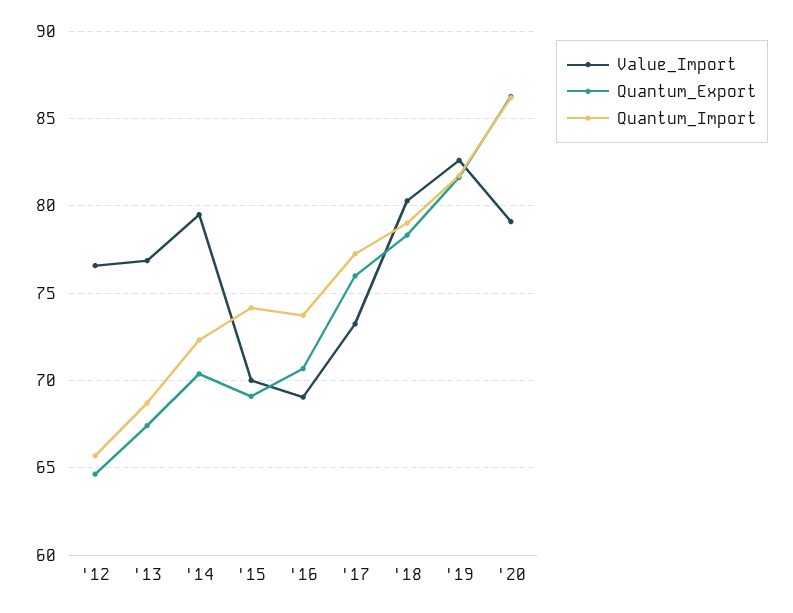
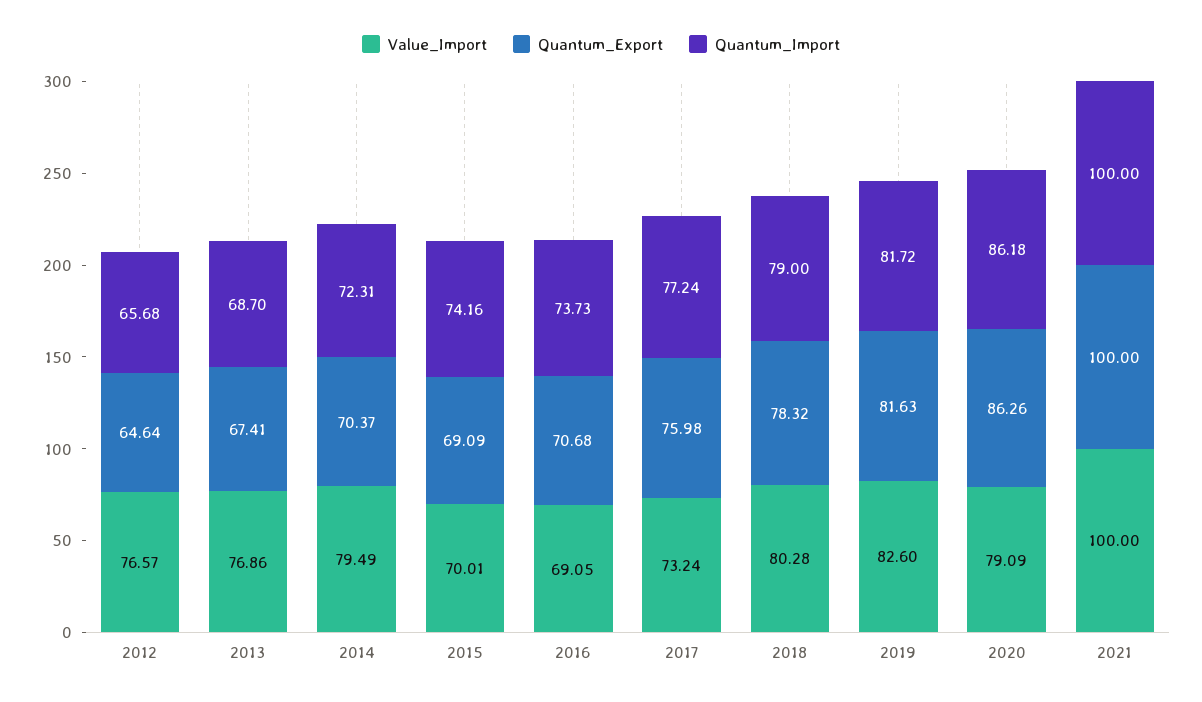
Value_Import, 2021: none -> 100
Quantum_Export, 2021: none -> 100
Quantum_Import, 2021: none -> 100

